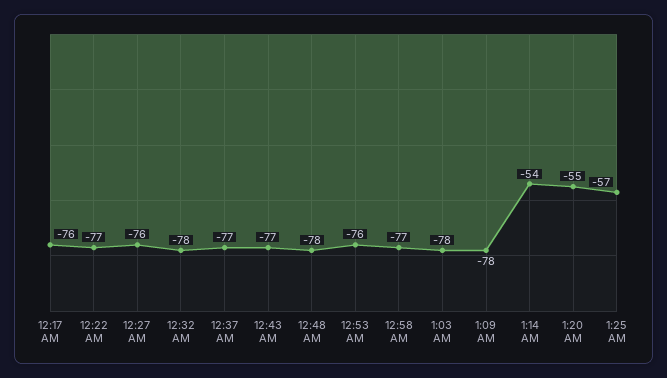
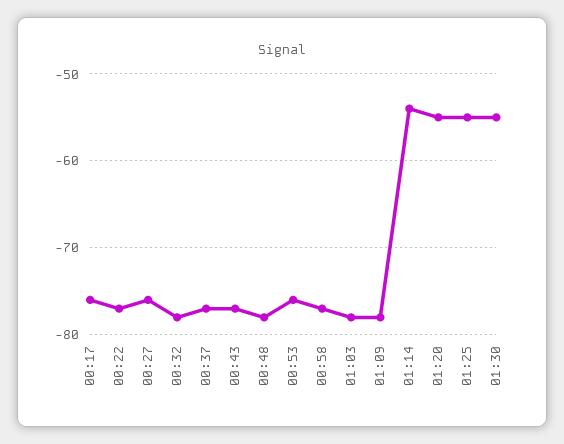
1:25 AM: -57 -> -55
01:30: none -> -55

